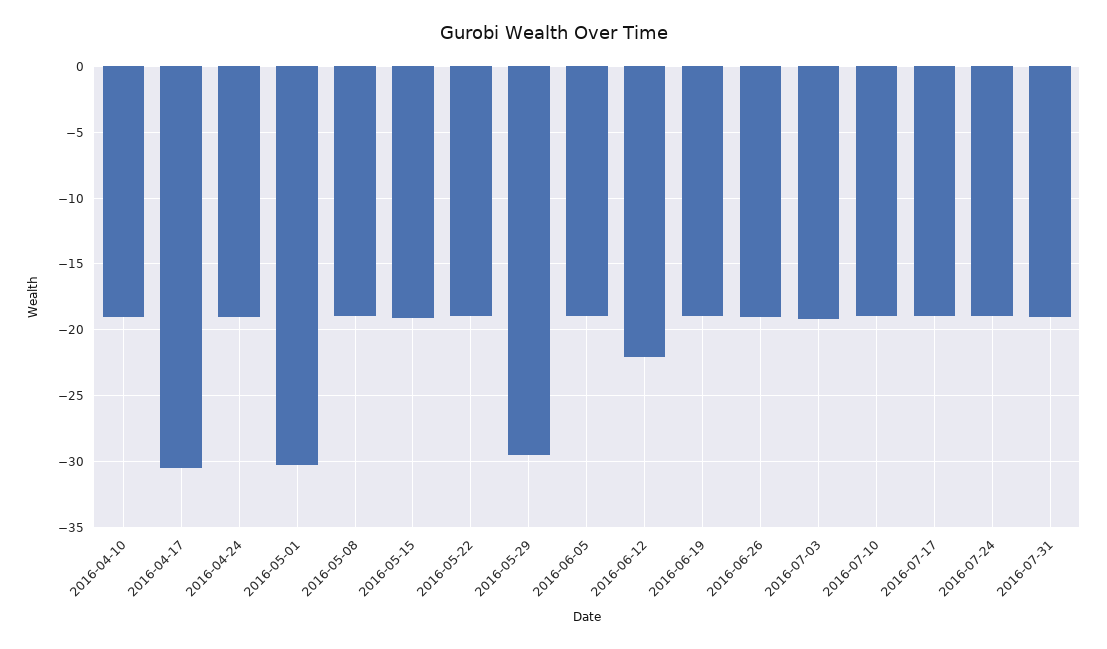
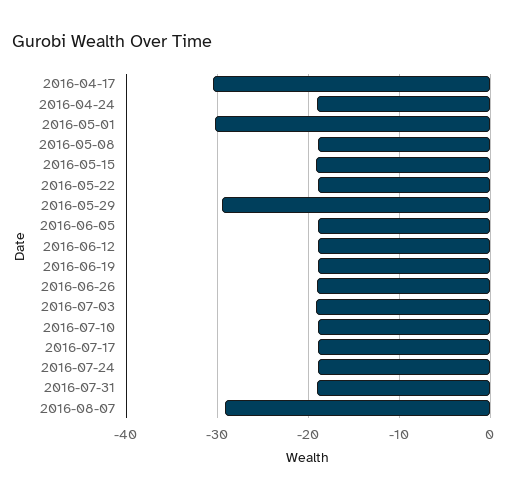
2016-04-10: -19 -> none
2016-06-12: -22 -> -19
2016-08-07: none -> -29

